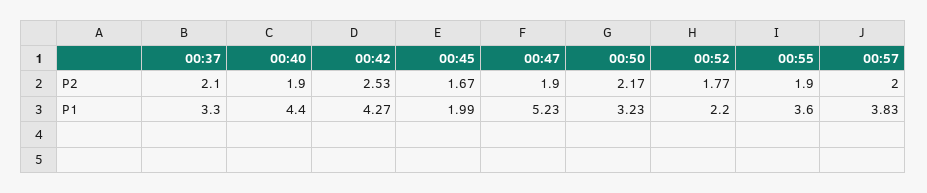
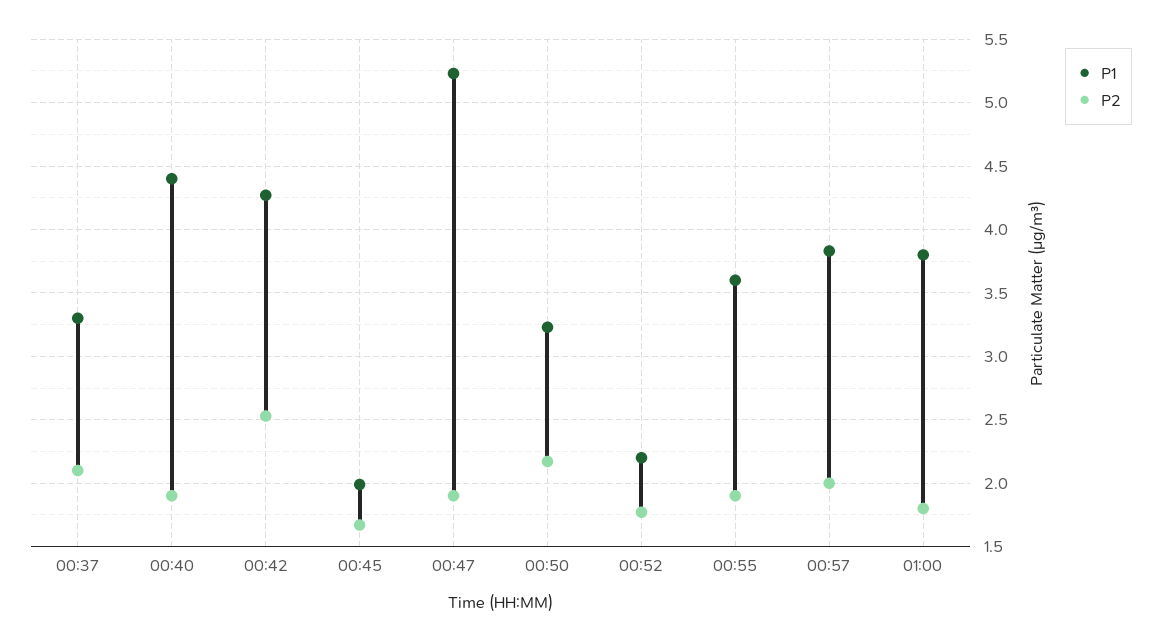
P1, 01:00: none -> 3.8
P2, 01:00: none -> 1.8

